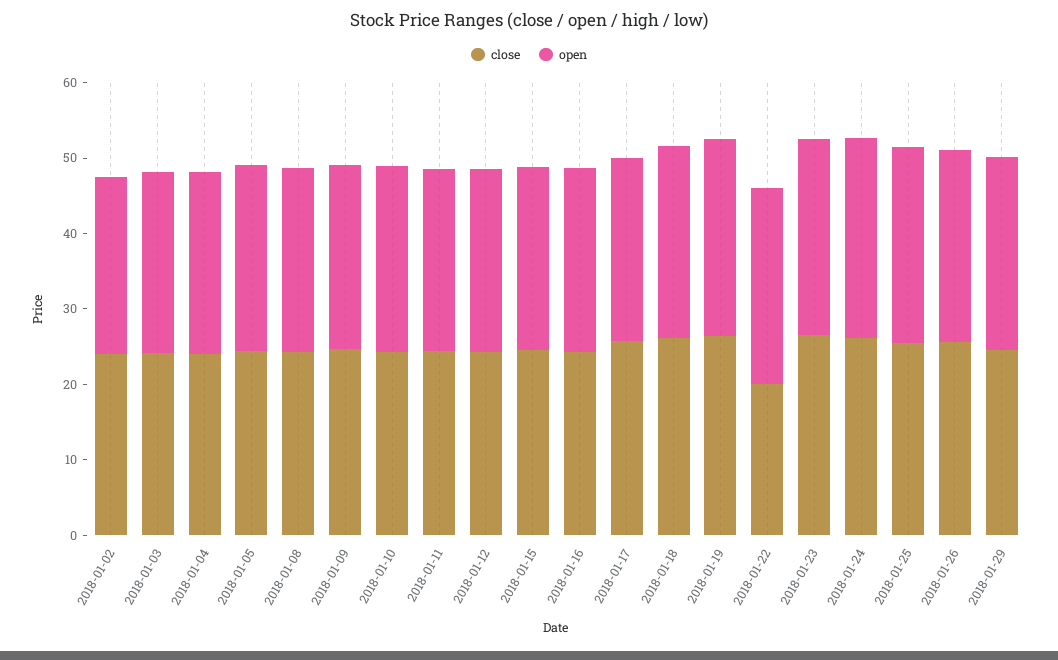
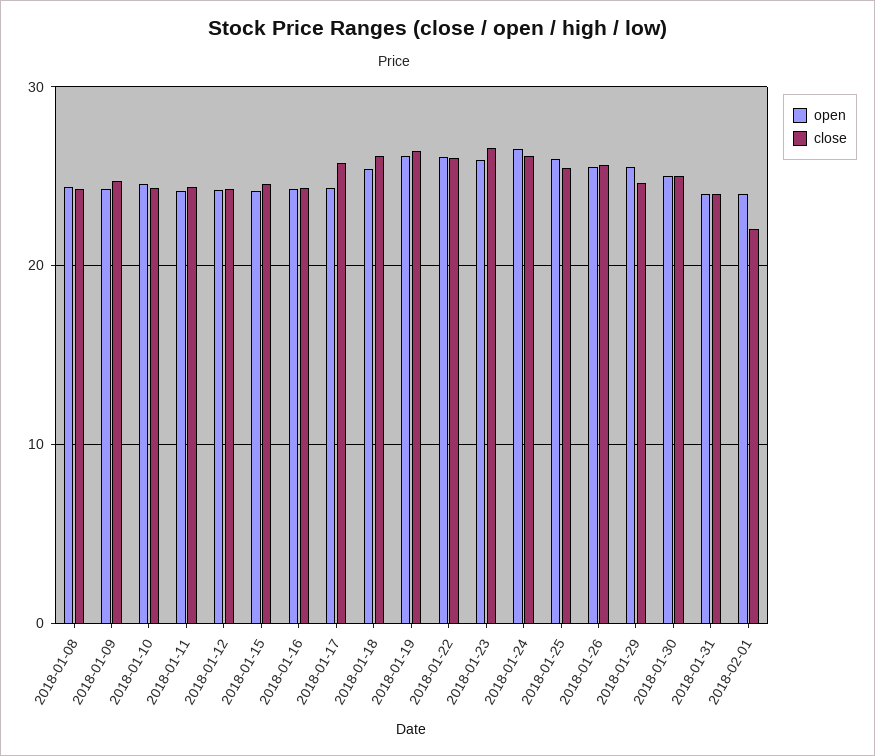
close, 2018-01-02: 24 -> none
open, 2018-01-02: 24 -> none
close, 2018-01-03: 24 -> none
open, 2018-01-03: 24 -> none
close, 2018-01-04: 24 -> none
open, 2018-01-04: 24 -> none
close, 2018-01-05: 24 -> none
open, 2018-01-05: 24 -> none
close, 2018-01-22: 20 -> 26
open, 2018-01-30: none -> 25
close, 2018-01-30: none -> 25
open, 2018-01-31: none -> 24
close, 2018-01-31: none -> 24
open, 2018-02-01: none -> 24
close, 2018-02-01: none -> 22

